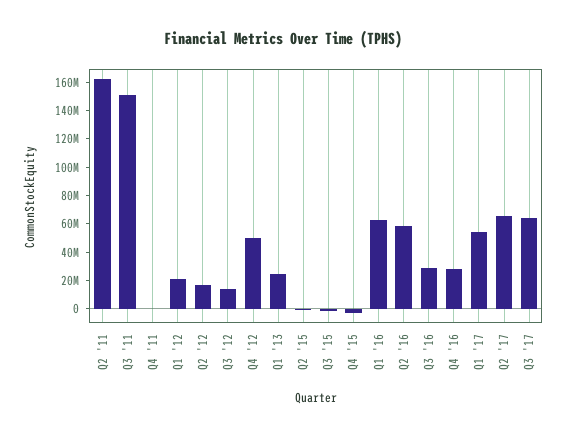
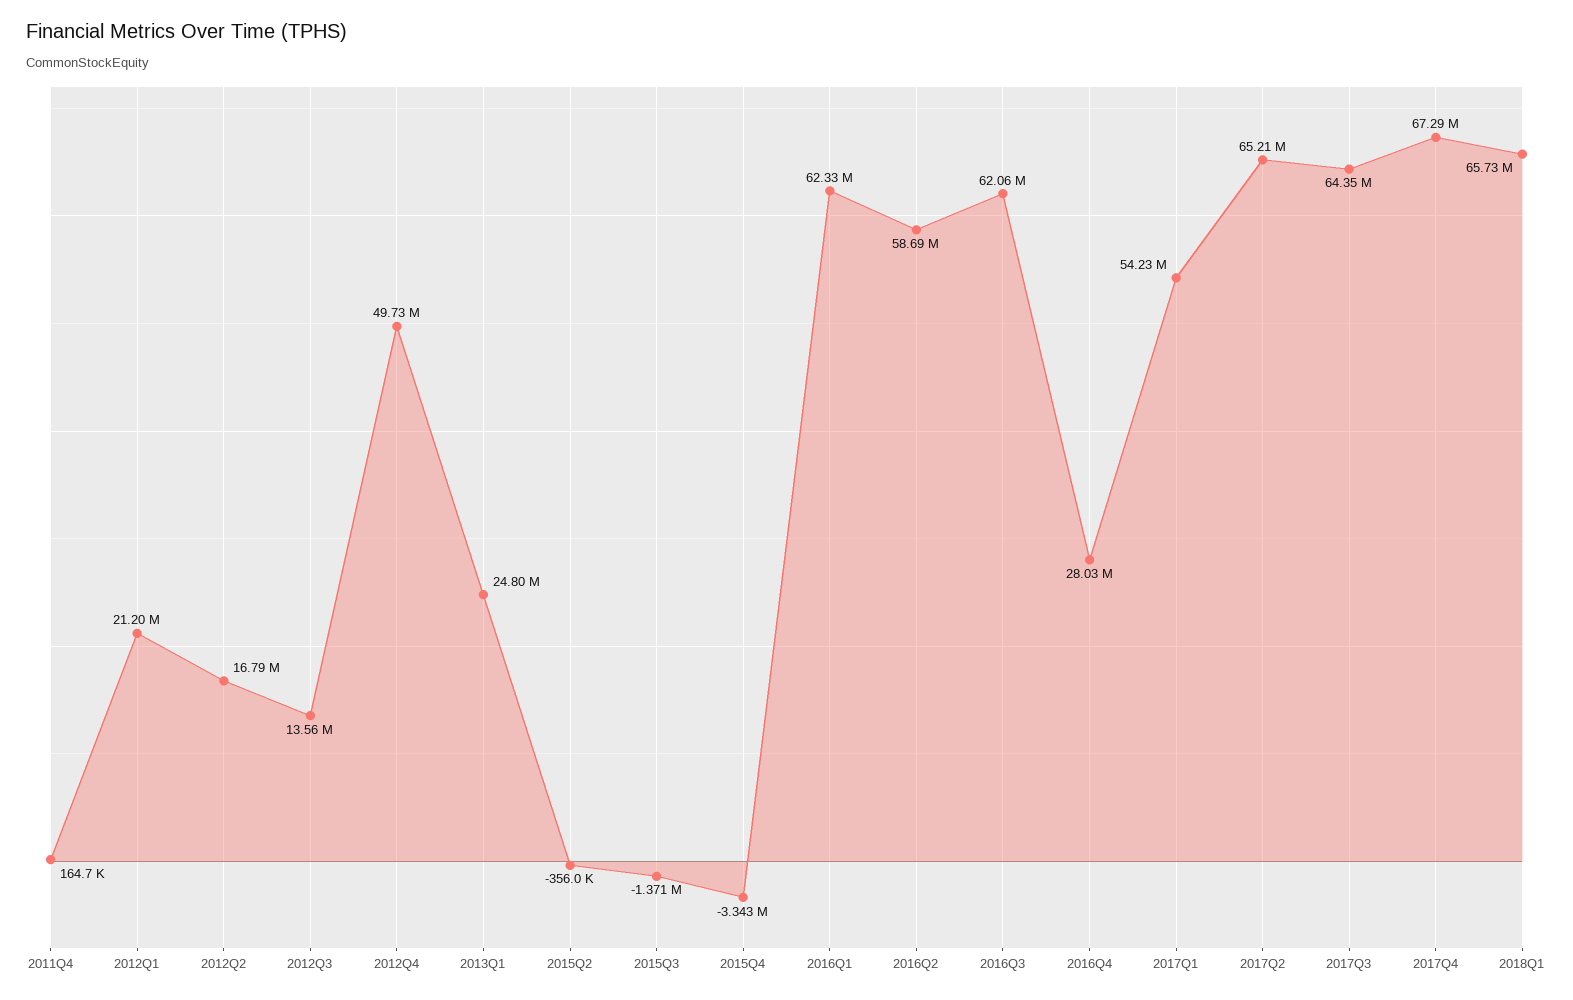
Q2 '11: 160000000 -> none
Q3 '11: 150000000 -> none
Q3 '16: 30000000 -> 62060000
2017Q4: none -> 67290000
2018Q1: none -> 65730000

